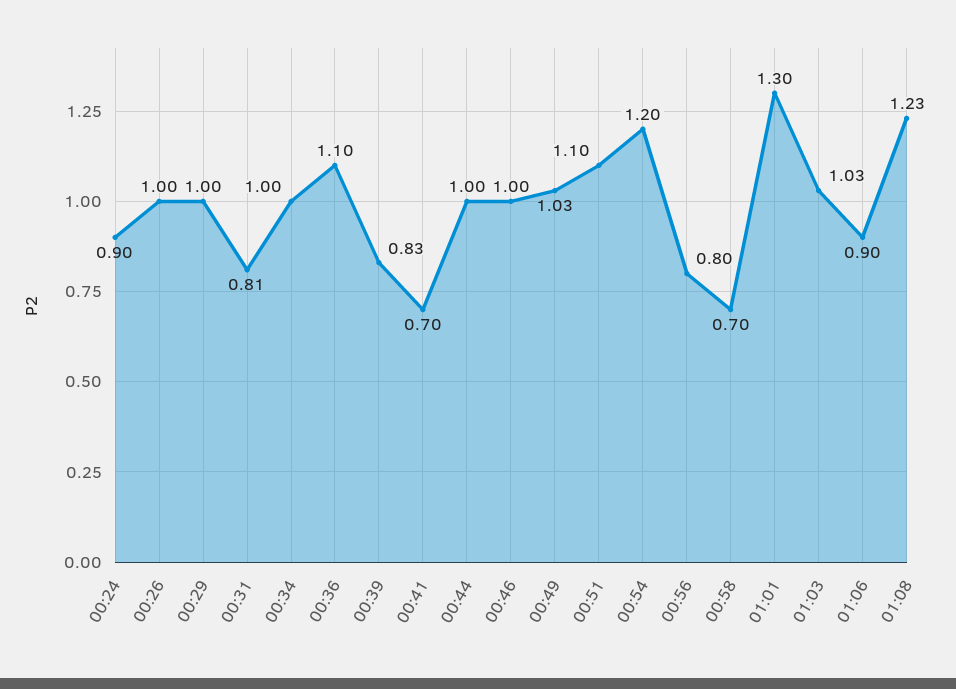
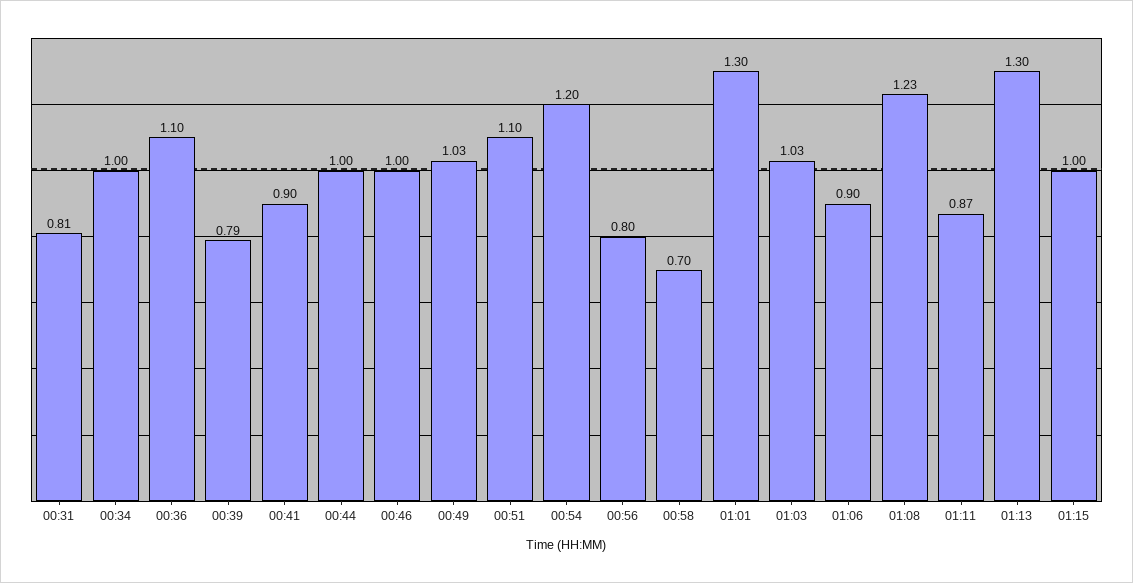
00:24: 0.9 -> none
00:26: 1 -> none
00:29: 1 -> none
00:39: 0.83 -> 0.79
00:41: 0.7 -> 0.9
01:11: none -> 0.87
01:13: none -> 1.3
01:15: none -> 1

